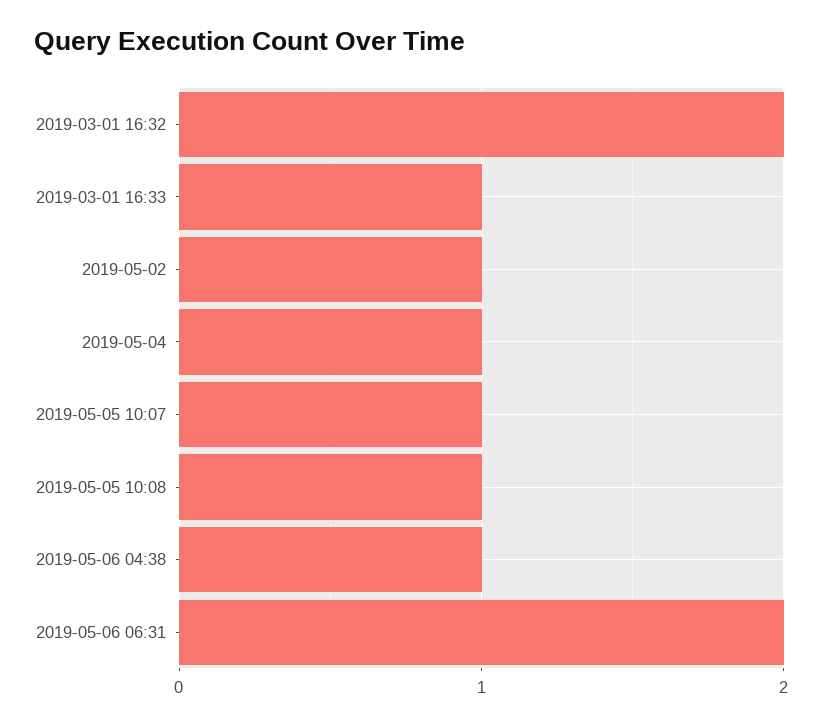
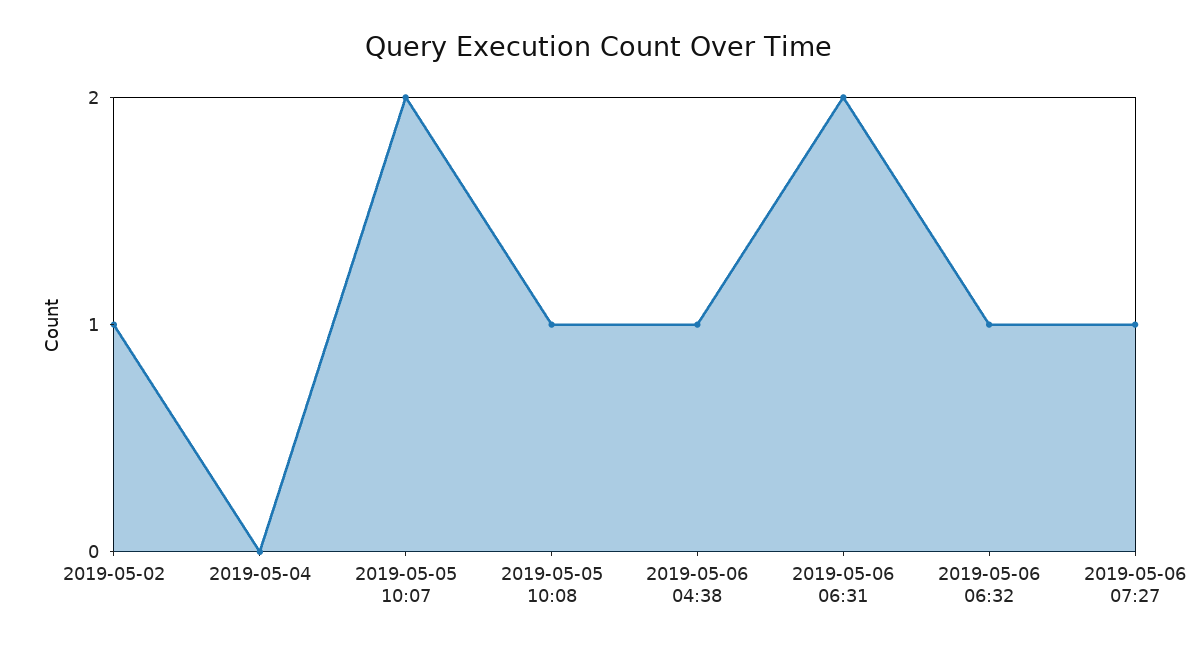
2019-03-01 16:32: 2 -> none
2019-03-01 16:33: 1 -> none
2019-05-04: 1 -> 0
2019-05-05 10:07: 1 -> 2
2019-05-06 06:32: none -> 1
2019-05-06 07:27: none -> 1

